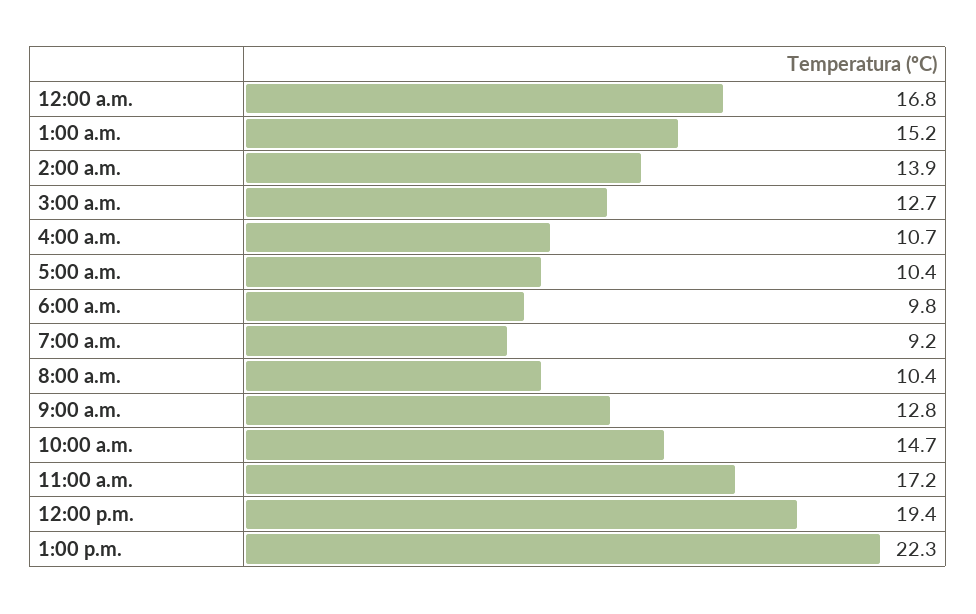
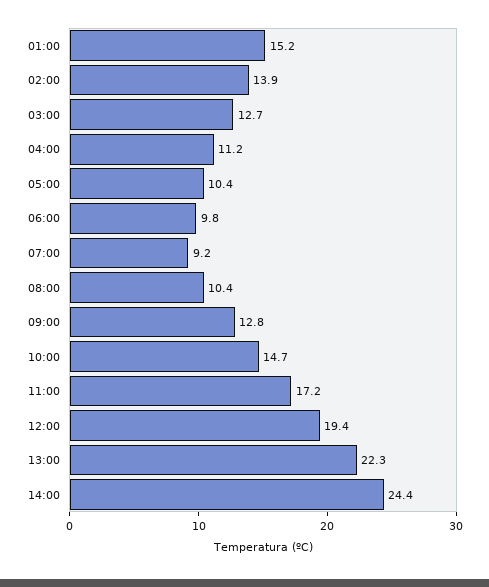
12:00 a.m.: 16.8 -> none
4:00 a.m.: 10.7 -> 11.2
14:00: none -> 24.4

